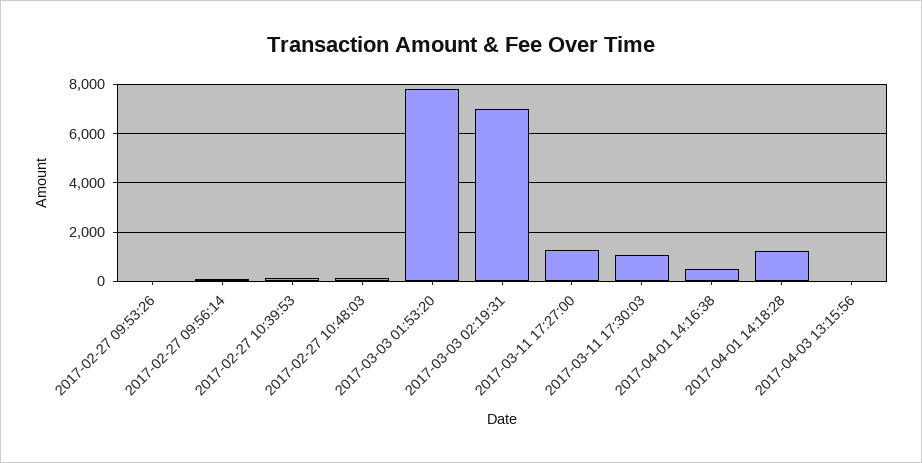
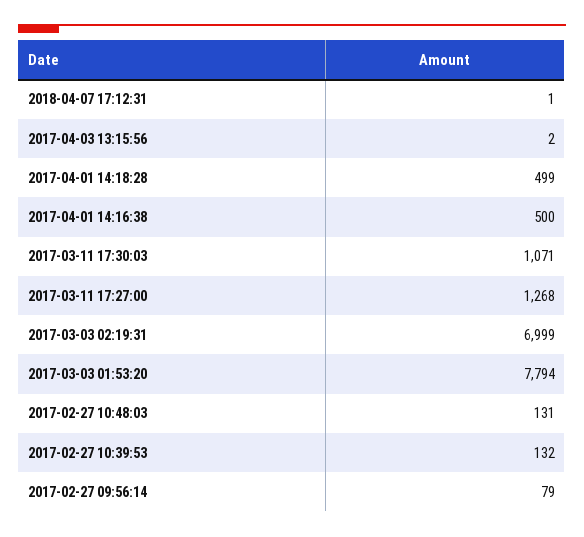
2017-02-27 09:53:26: 0 -> none
2017-04-01 14:18:28: 1250 -> 499
2018-04-07 17:12:31: none -> 1

